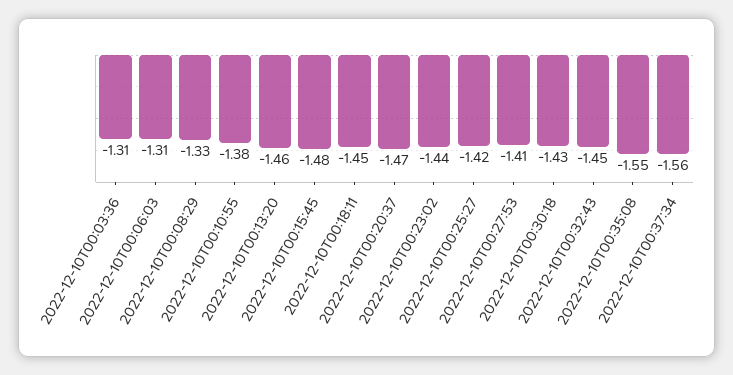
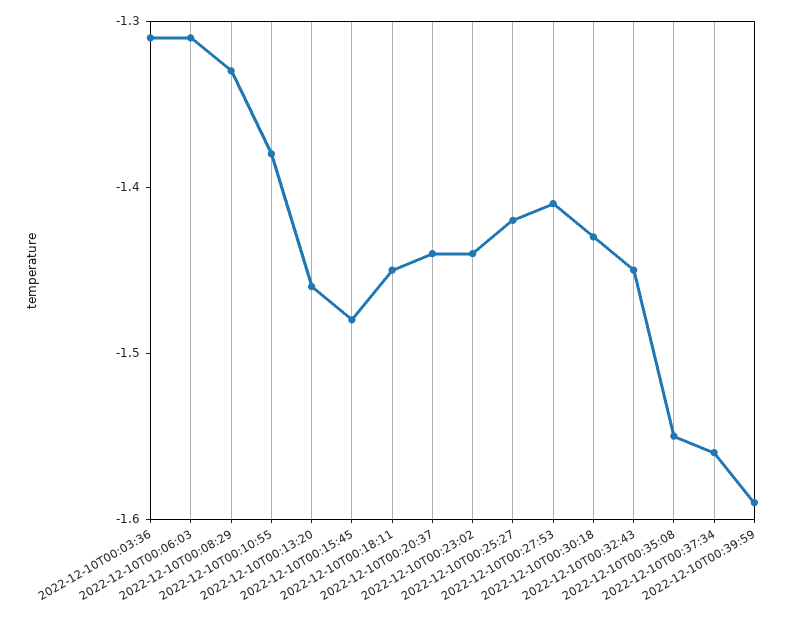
2022-12-10T00:20:37: -1.47 -> -1.44
2022-12-10T00:39:59: none -> -1.59

